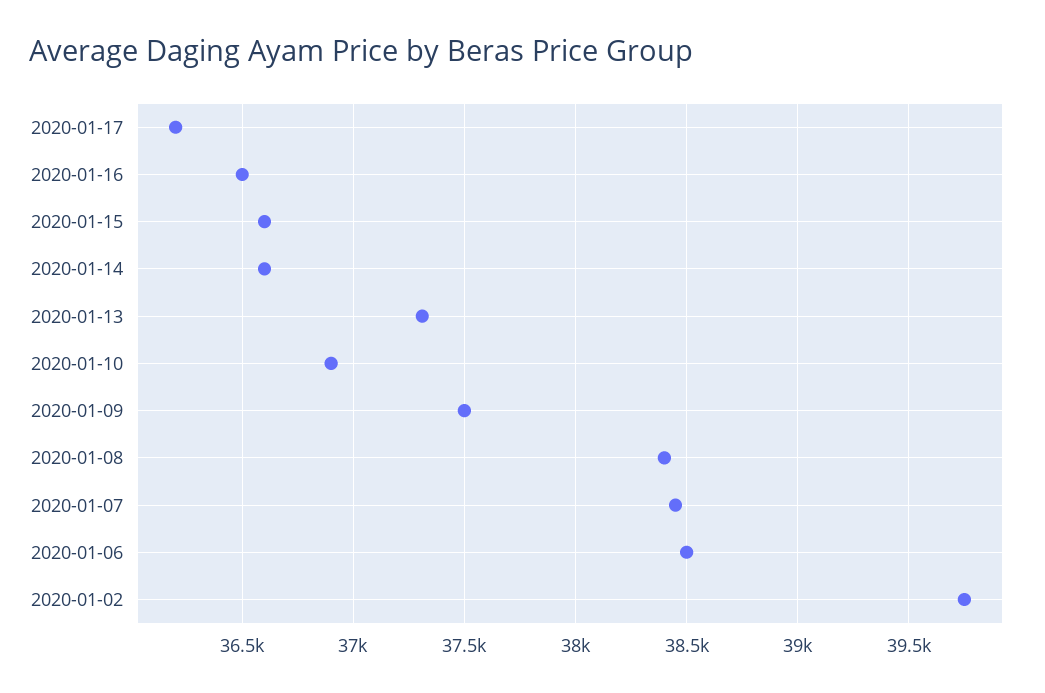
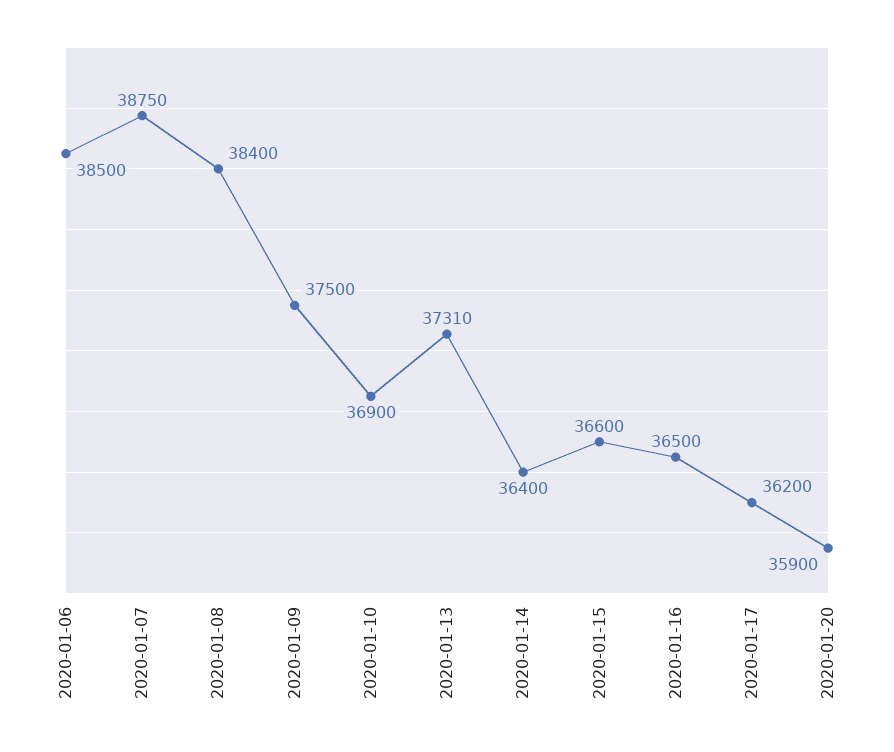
2020-01-14: 36600 -> 36400
2020-01-07: 38450 -> 38750
2020-01-02: 39750 -> none
2020-01-20: none -> 35900

